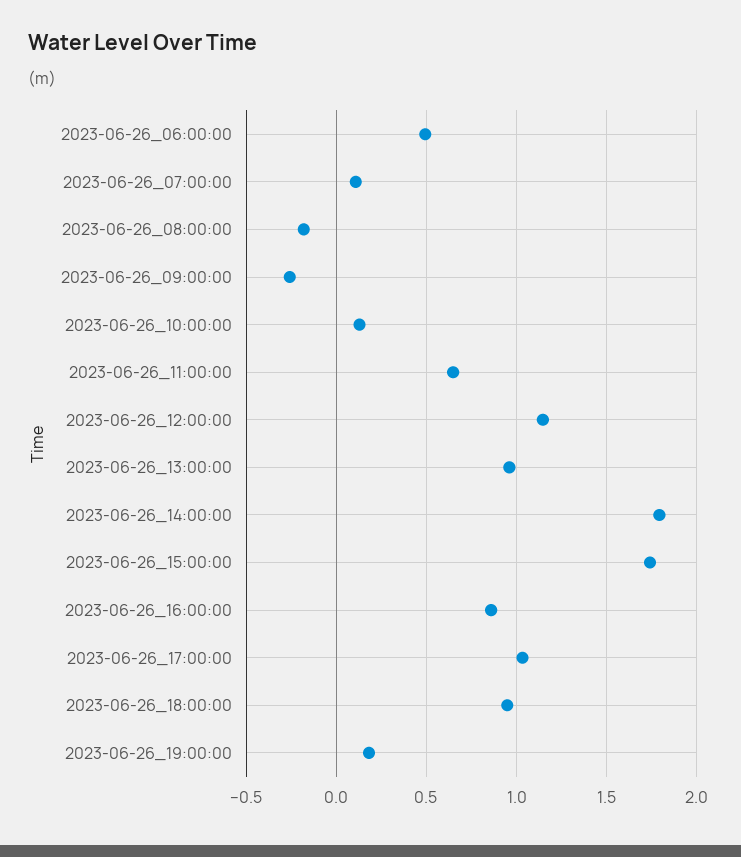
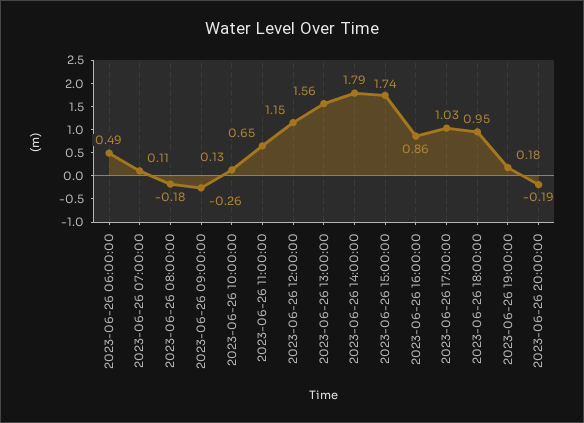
2023-06-26_13:00:00: 0.95 -> 1.56
2023-06-26 20:00:00: none -> -0.19

